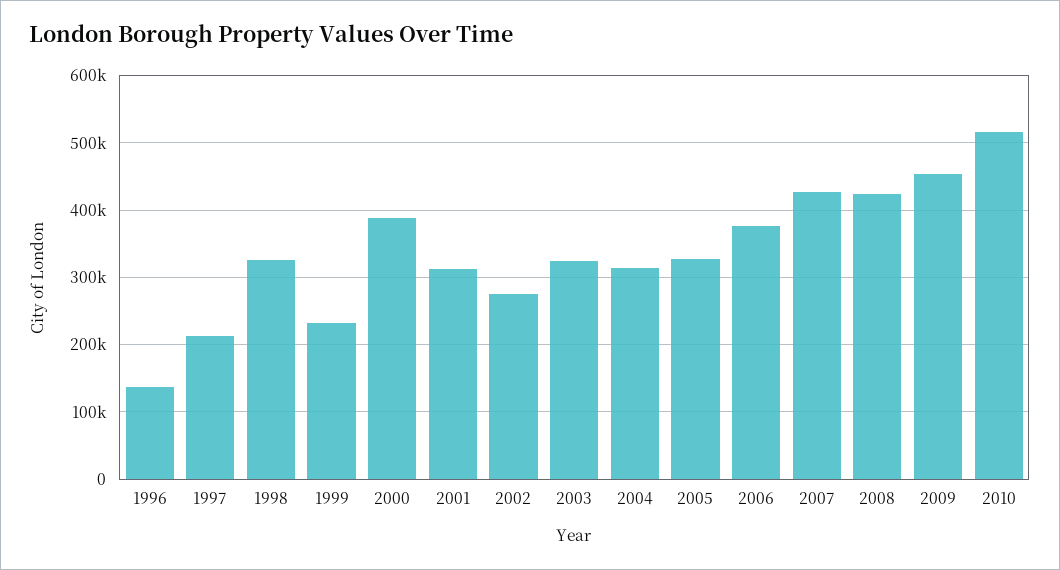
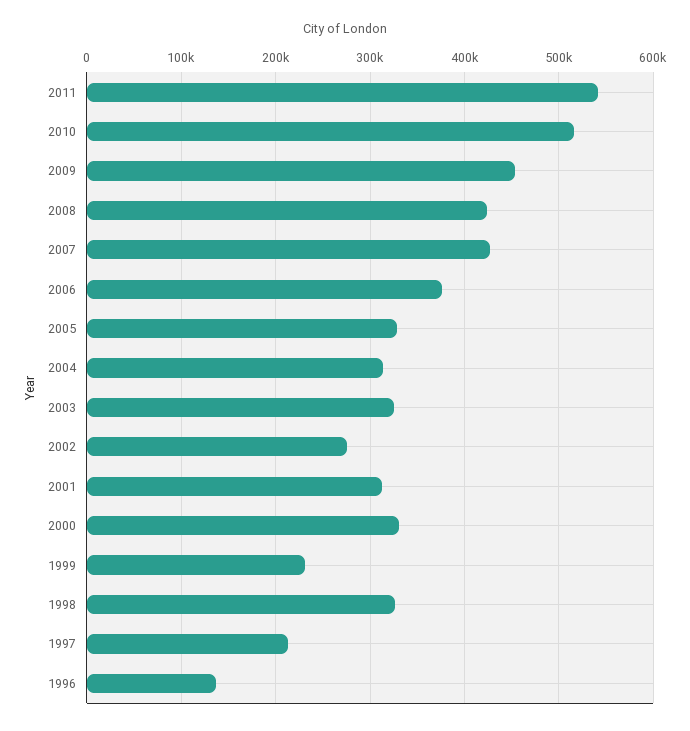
2000: 390000 -> 330000
2011: none -> 540000

